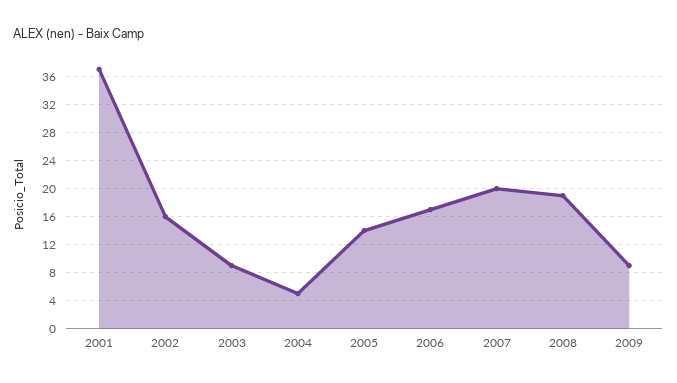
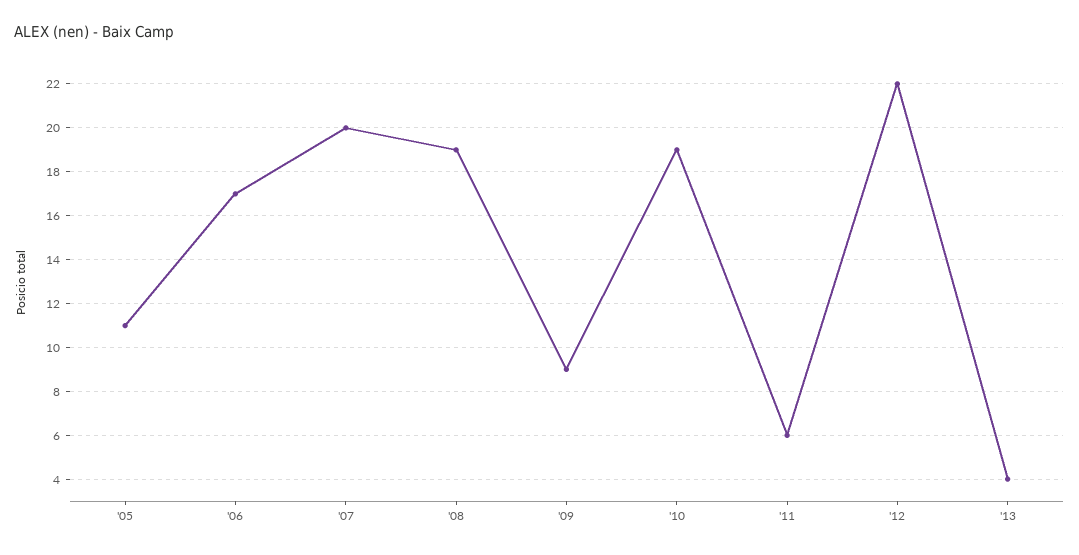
2001: 37 -> none
2002: 16 -> none
2003: 9 -> none
2004: 5 -> none
2005: 14 -> 11
'10: none -> 19
'11: none -> 6
'12: none -> 22
'13: none -> 4

